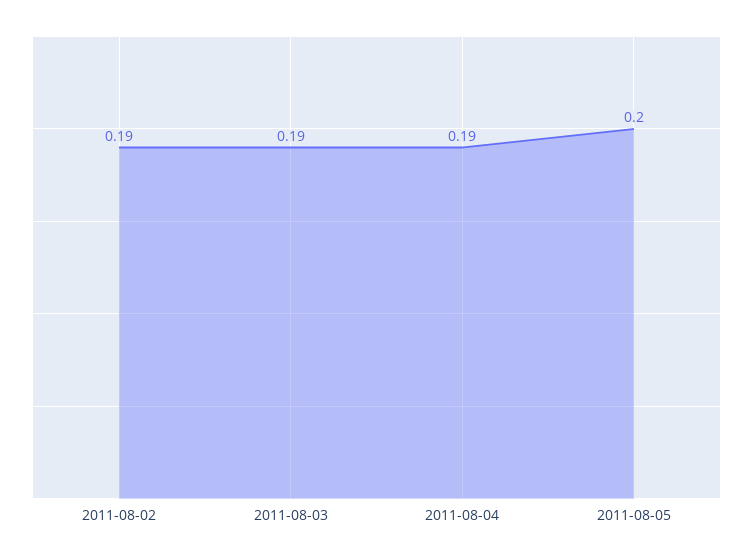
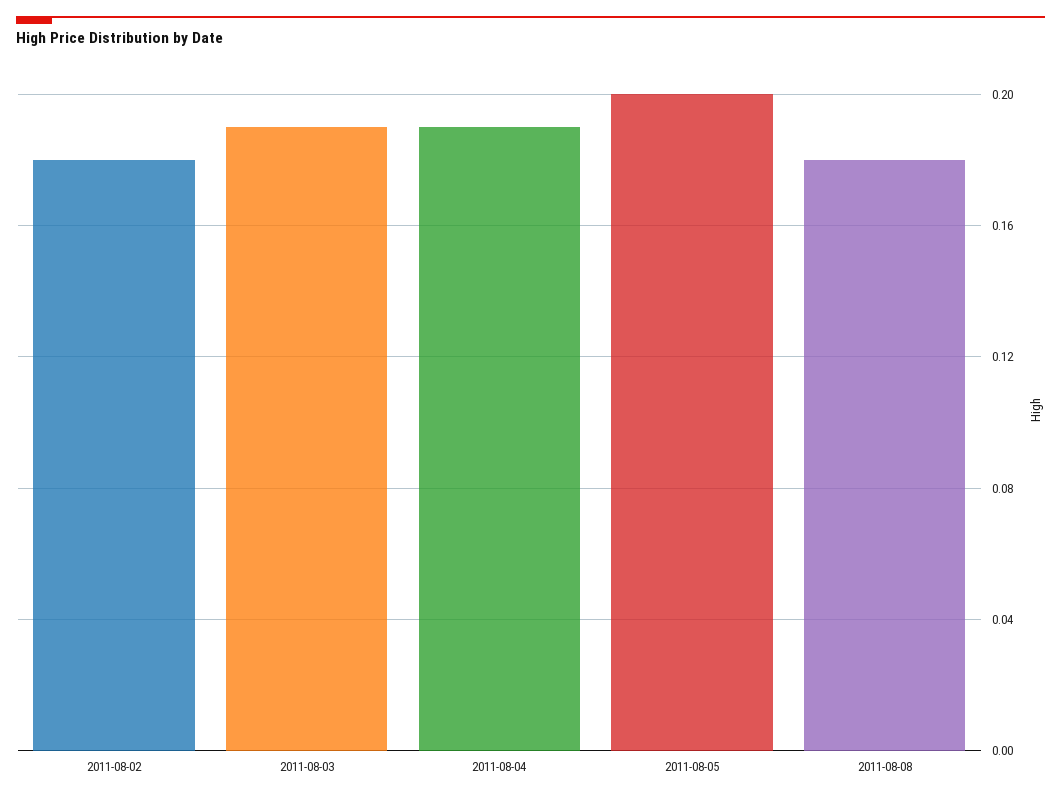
2011-08-02: 0.19 -> 0.18
2011-08-08: none -> 0.18

